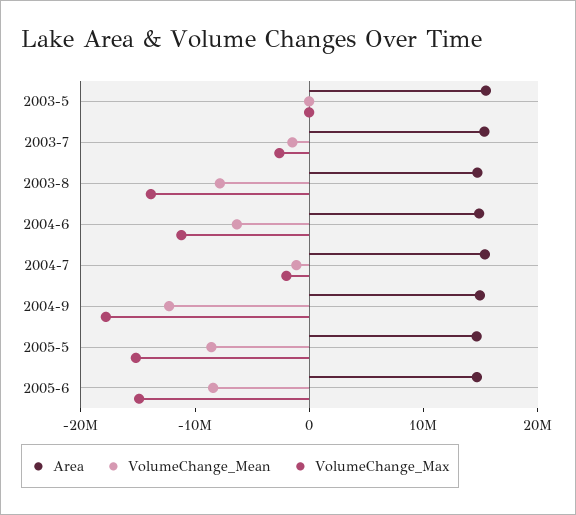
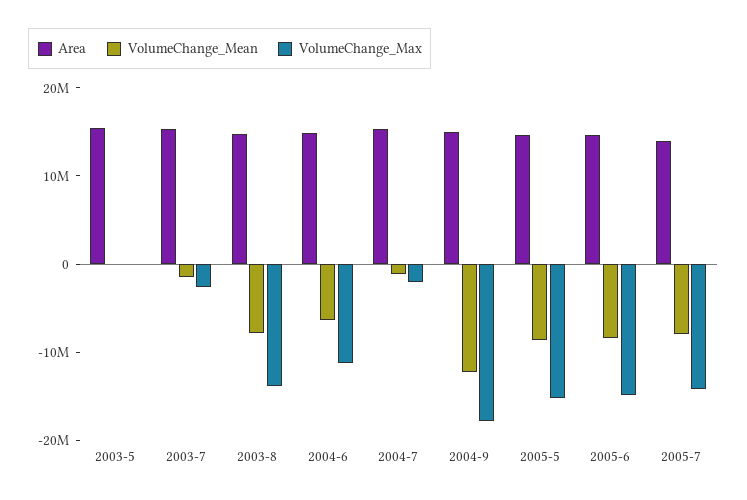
Area, 2005-7: none -> 14000000
VolumeChange_Mean, 2005-7: none -> -8000000
VolumeChange_Max, 2005-7: none -> -14000000

